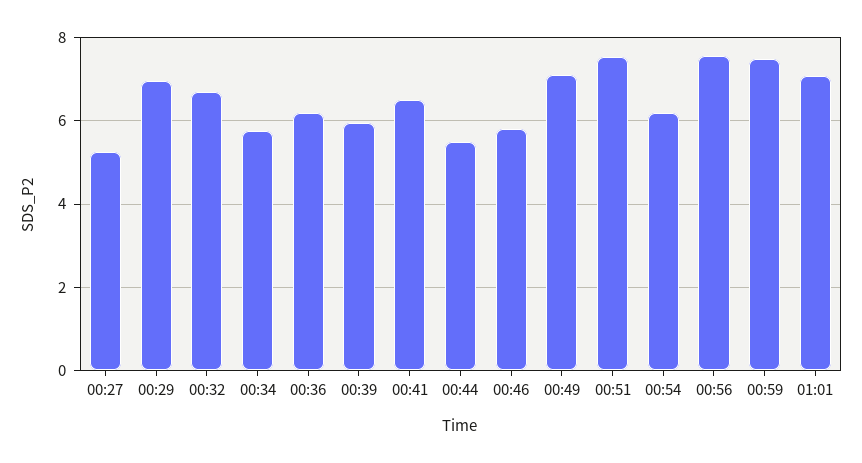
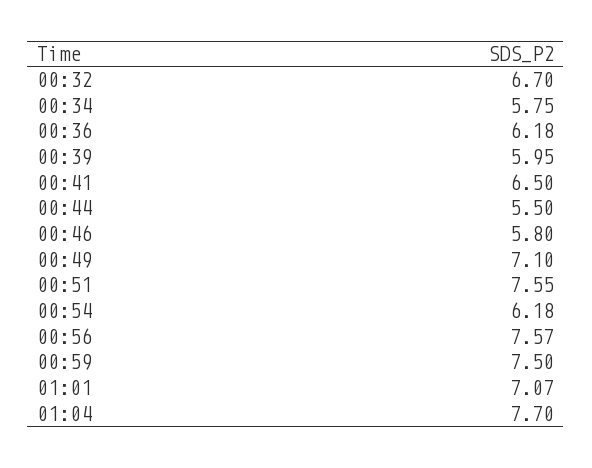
00:27: 5.2 -> none
00:29: 7 -> none
01:04: none -> 7.7

